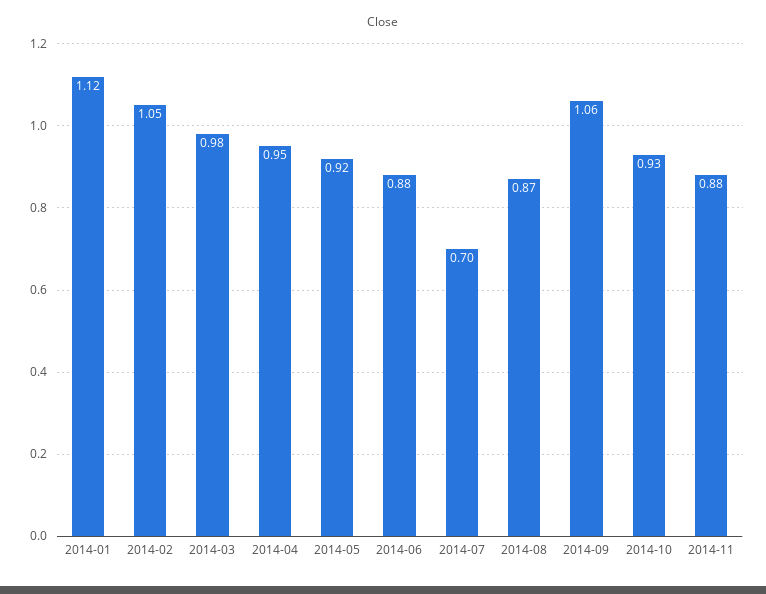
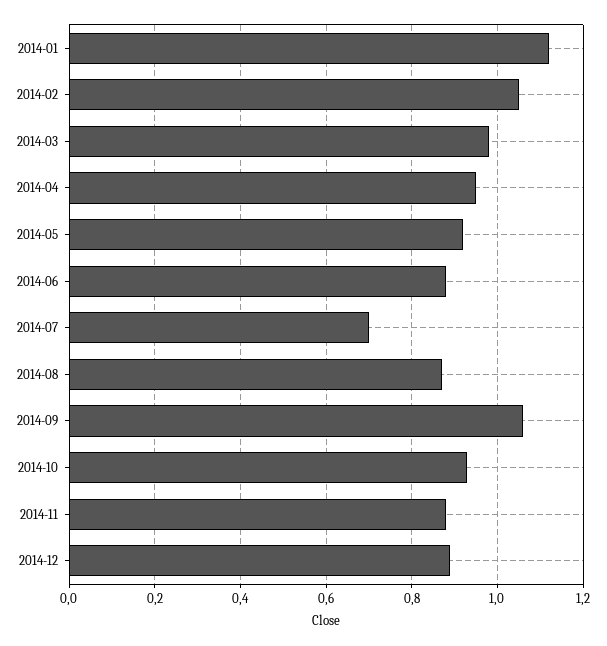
2014-12: none -> 0.9

